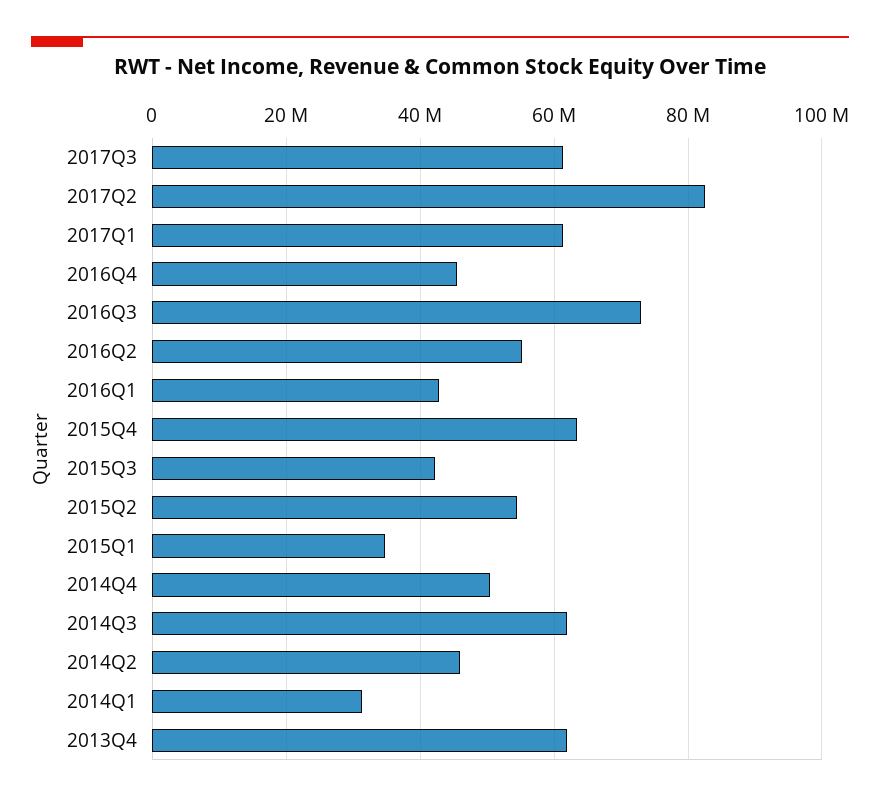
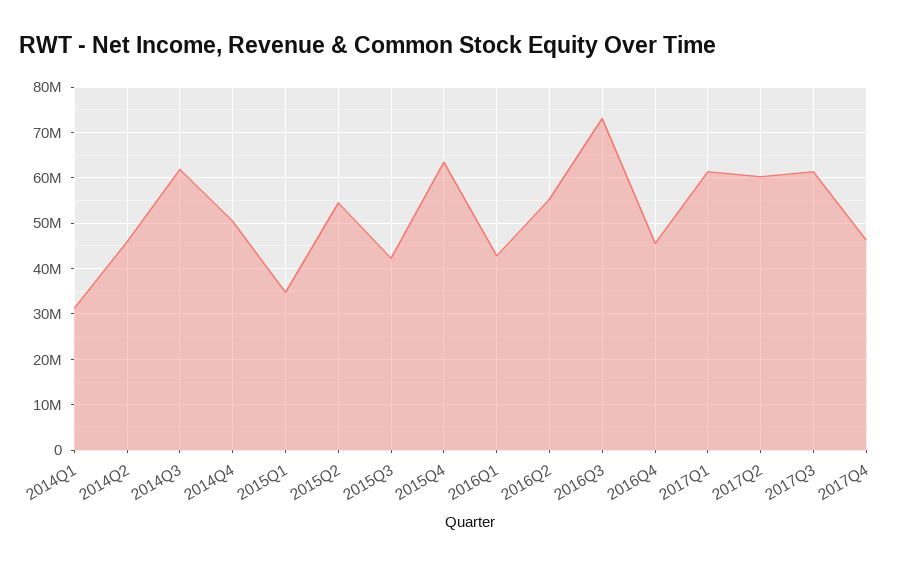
2017Q2: 82000000 -> 60000000
2013Q4: 62000000 -> none
2017Q4: none -> 46000000

